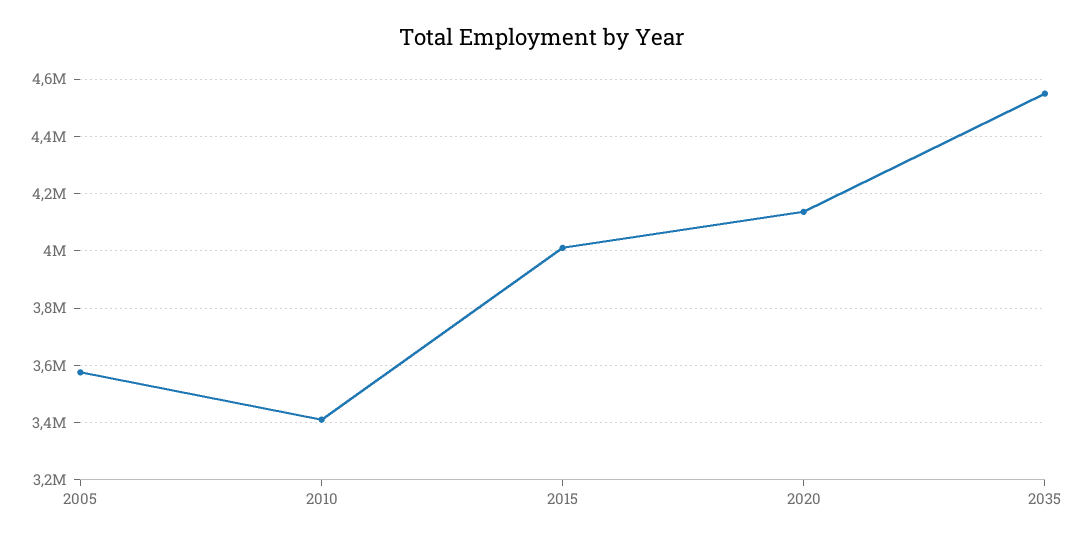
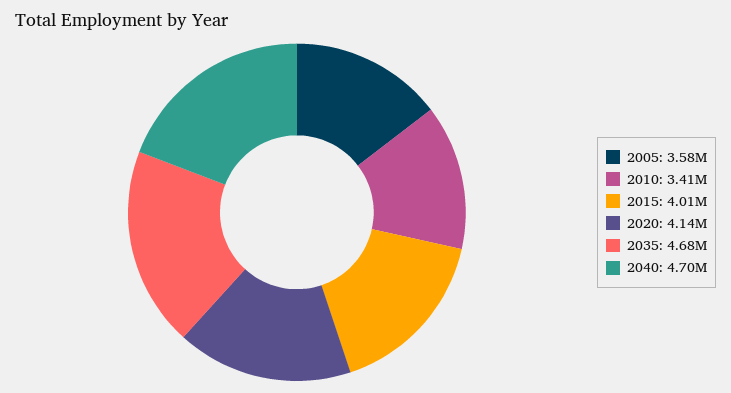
2035: 4550000 -> 4680000
2040: none -> 4700000

